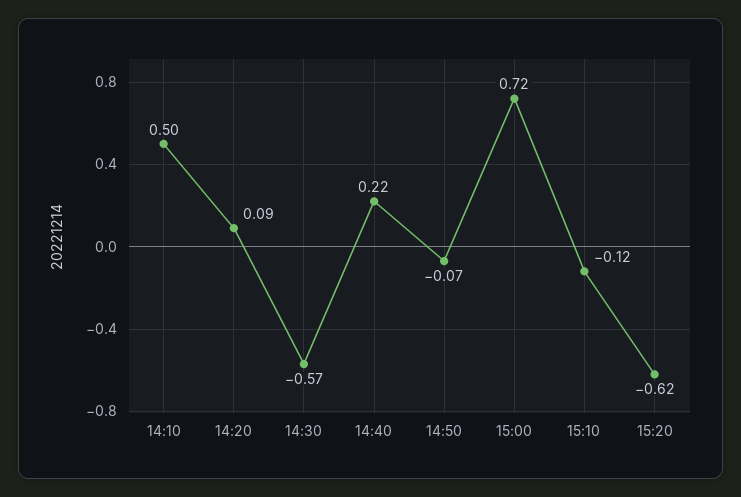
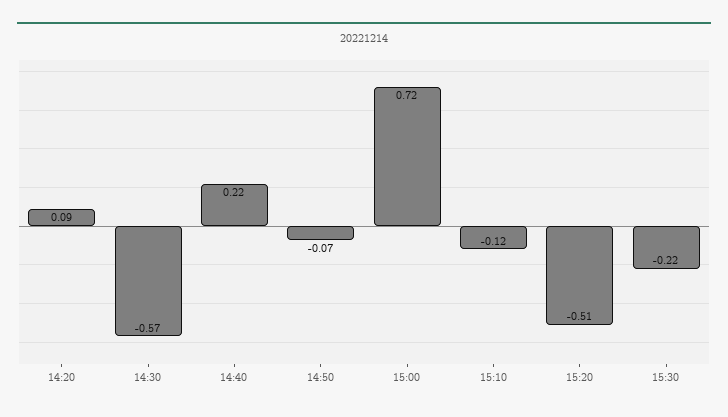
14:10: 0.5 -> none
15:20: -0.62 -> -0.51
15:30: none -> -0.22

